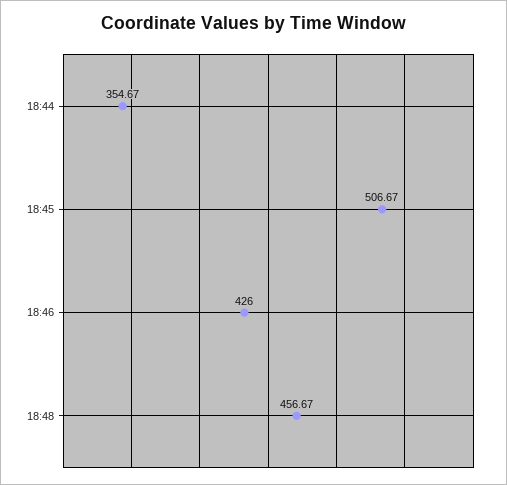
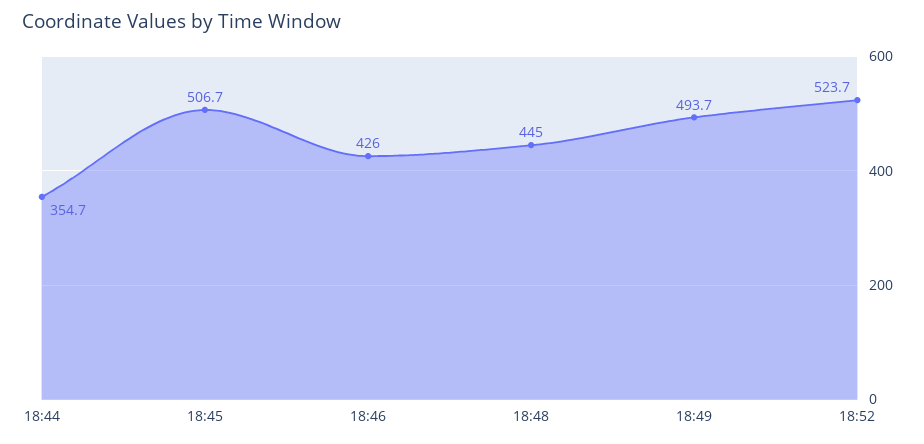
18:48: 456.67 -> 445
18:49: none -> 493.7
18:52: none -> 523.7

